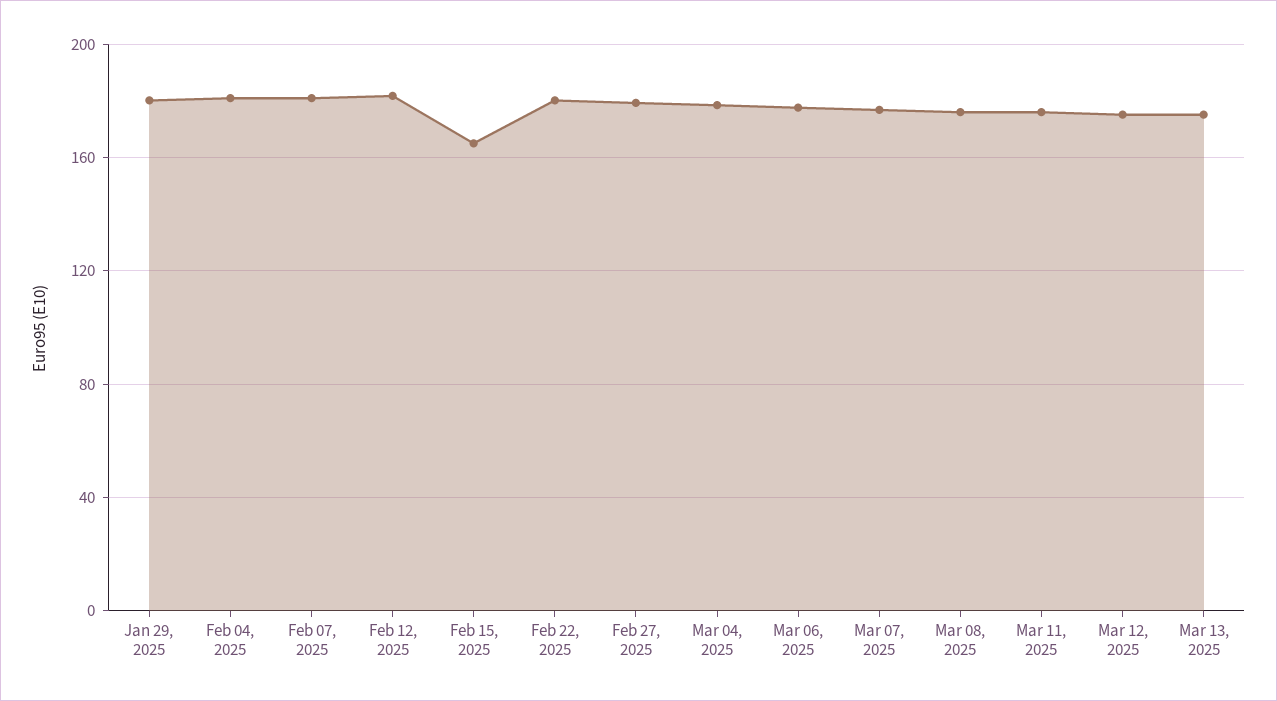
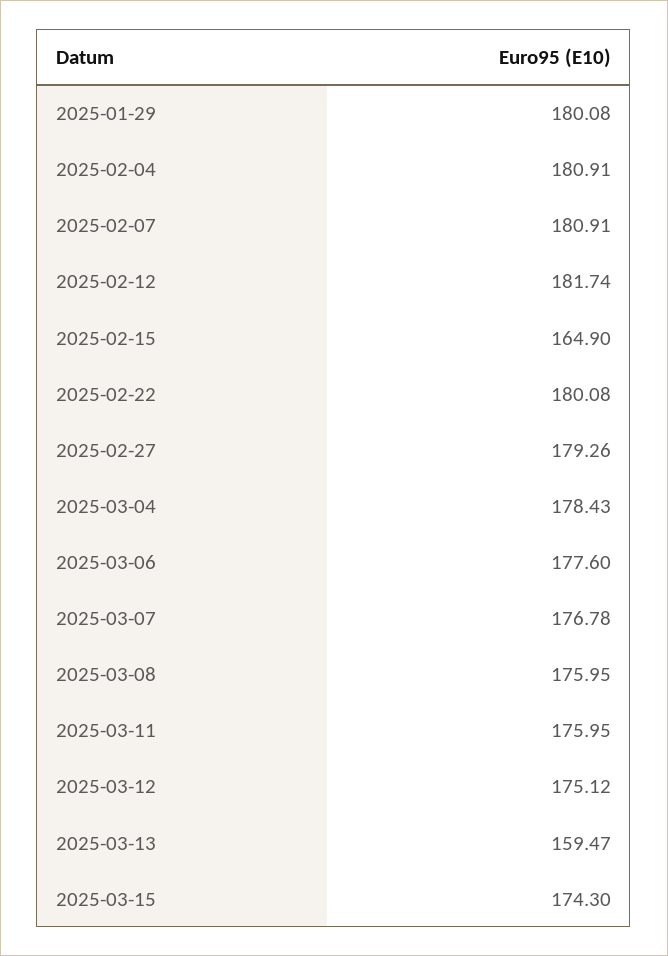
Mar 13, 2025: 175 -> 159.47
2025-03-15: none -> 174.3

